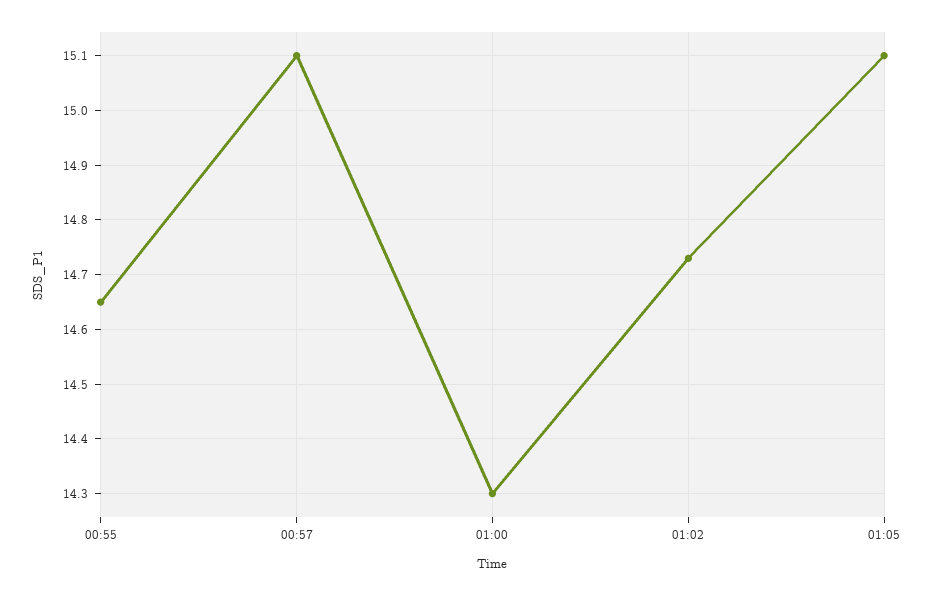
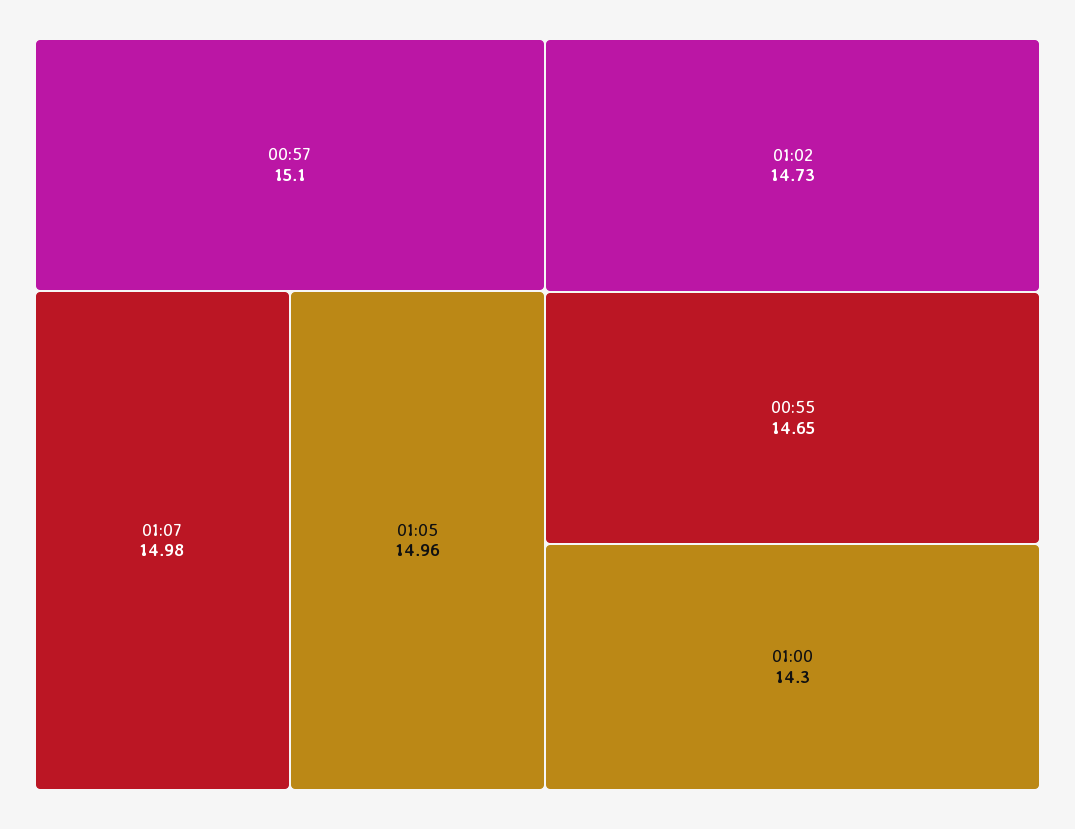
01:05: 15.1 -> 14.96
01:07: none -> 14.98

